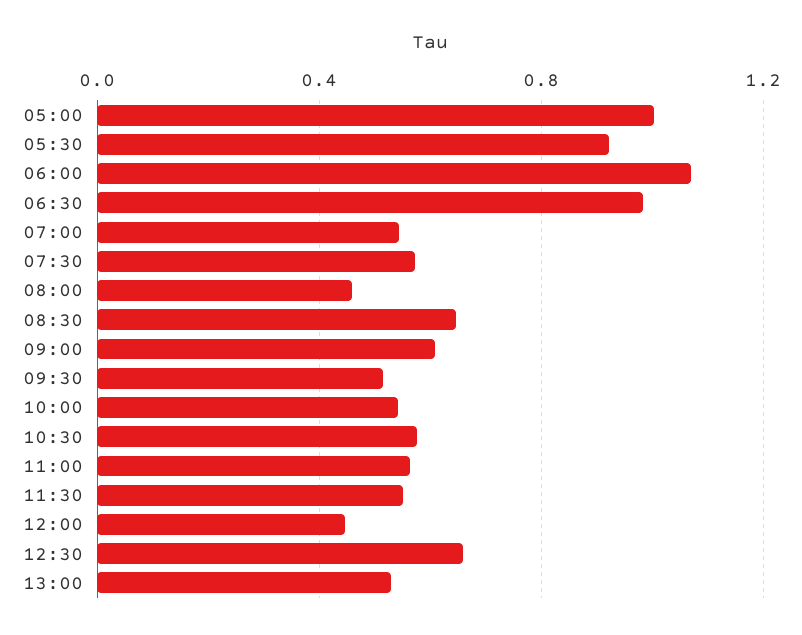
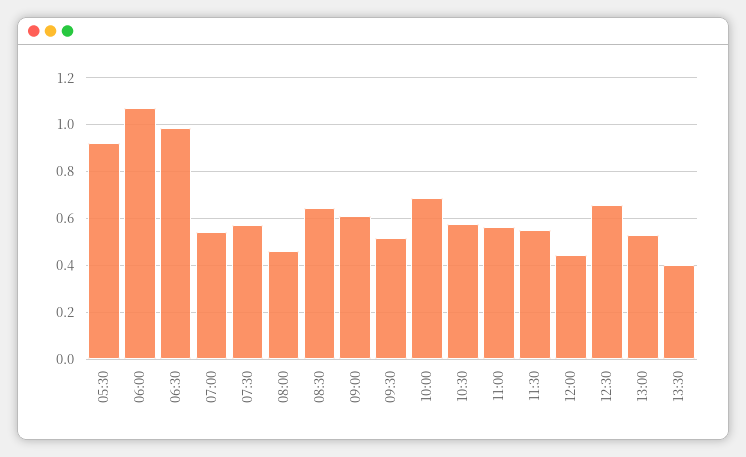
05:00: 1 -> none
10:00: 0.55 -> 0.7
13:30: none -> 0.4

